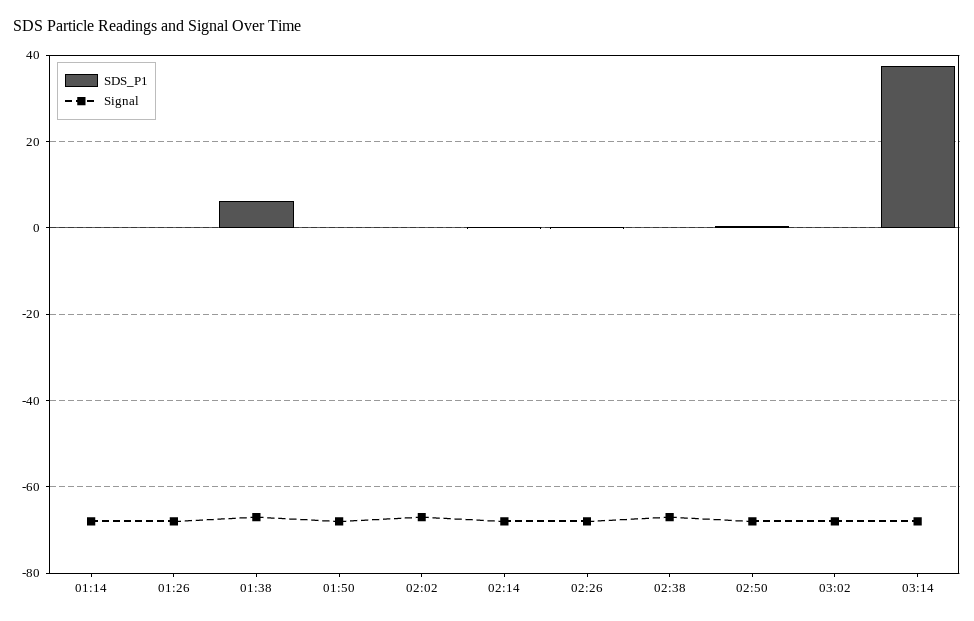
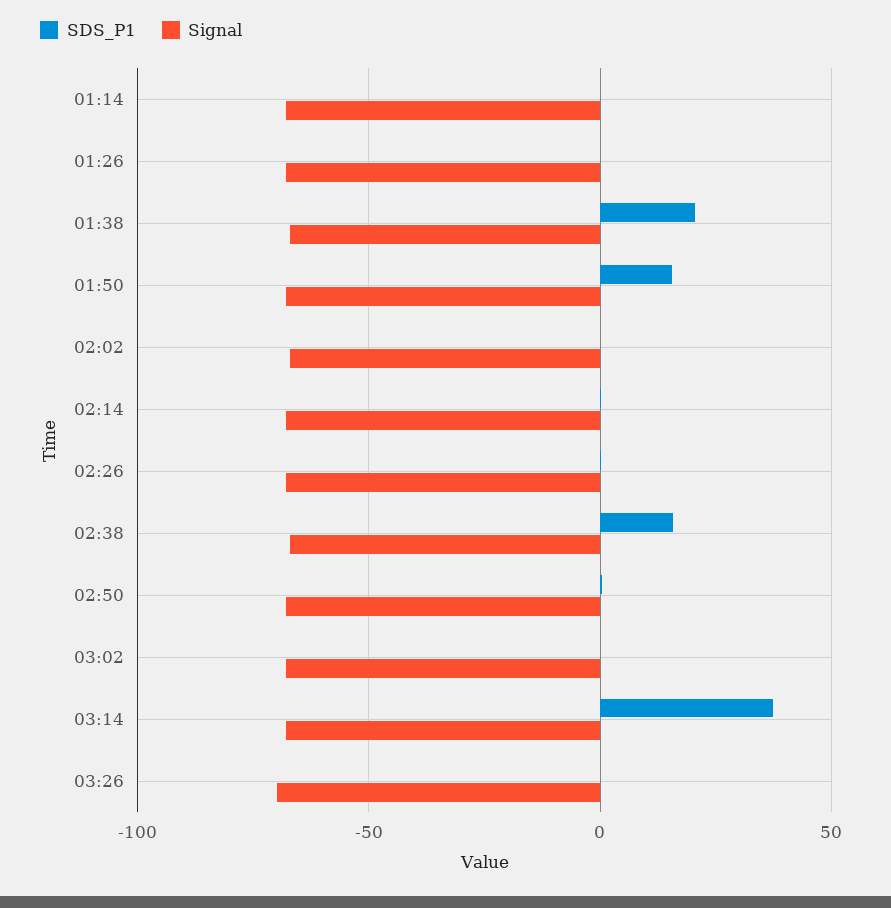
SDS_P1, 01:38: 6 -> 20
SDS_P1, 01:50: 0 -> 15
SDS_P1, 02:38: 0 -> 15
SDS_P1, 03:26: none -> 0
Signal, 03:26: none -> -70

